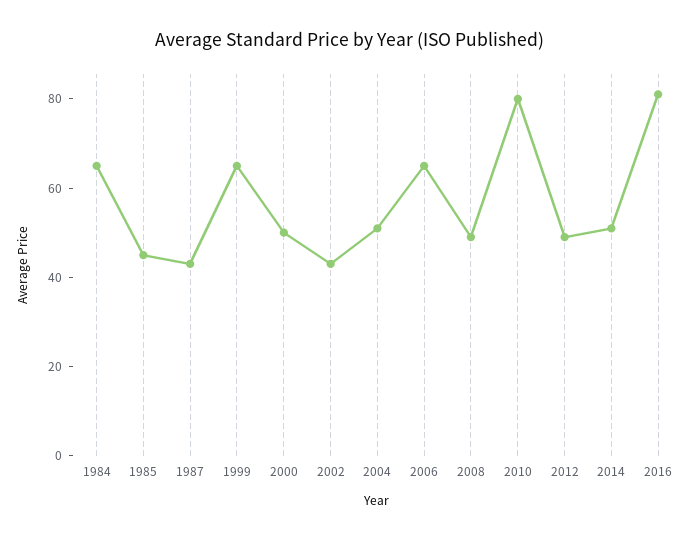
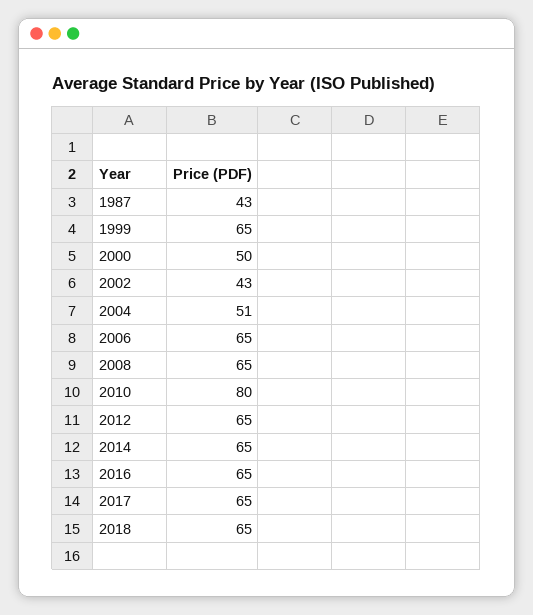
1984: 65 -> none
1985: 45 -> none
2008: 50 -> 65
2012: 50 -> 65
2014: 50 -> 65
2016: 80 -> 65
2017: none -> 65
2018: none -> 65

